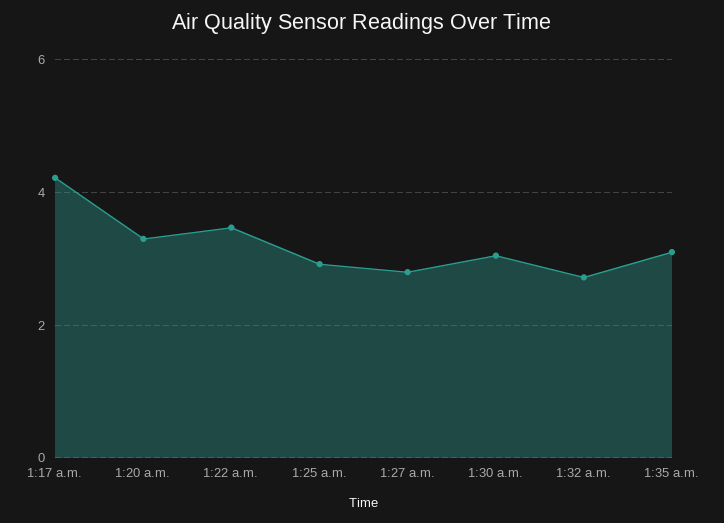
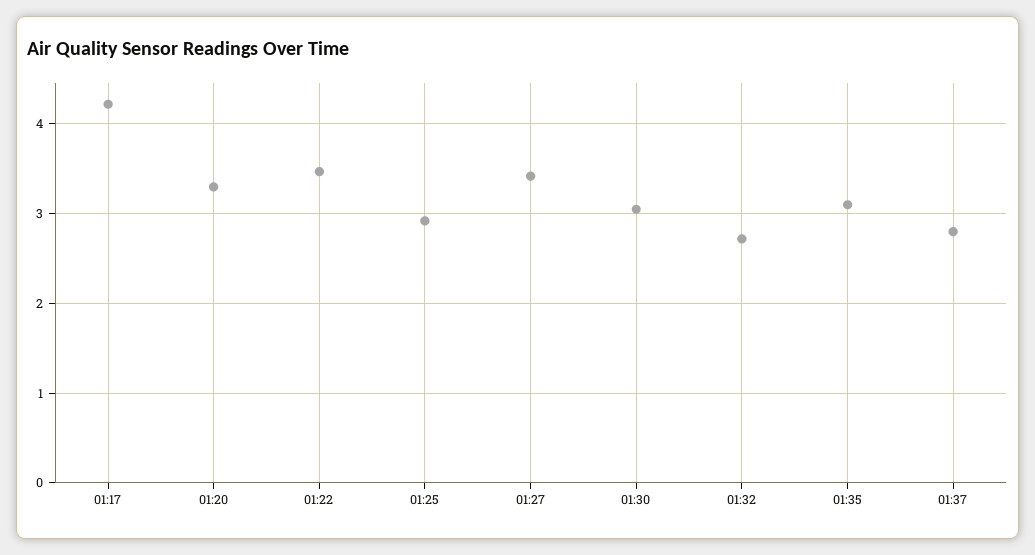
1:27 a.m.: 2.8 -> 3.4
01:37: none -> 2.8

